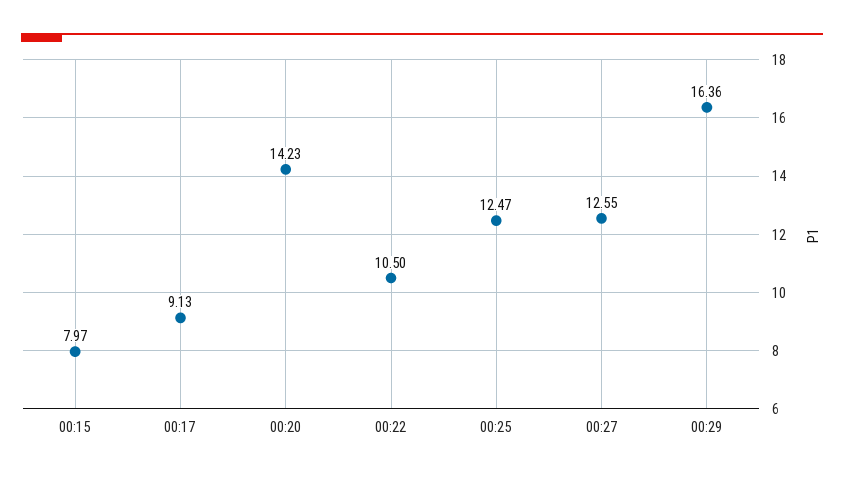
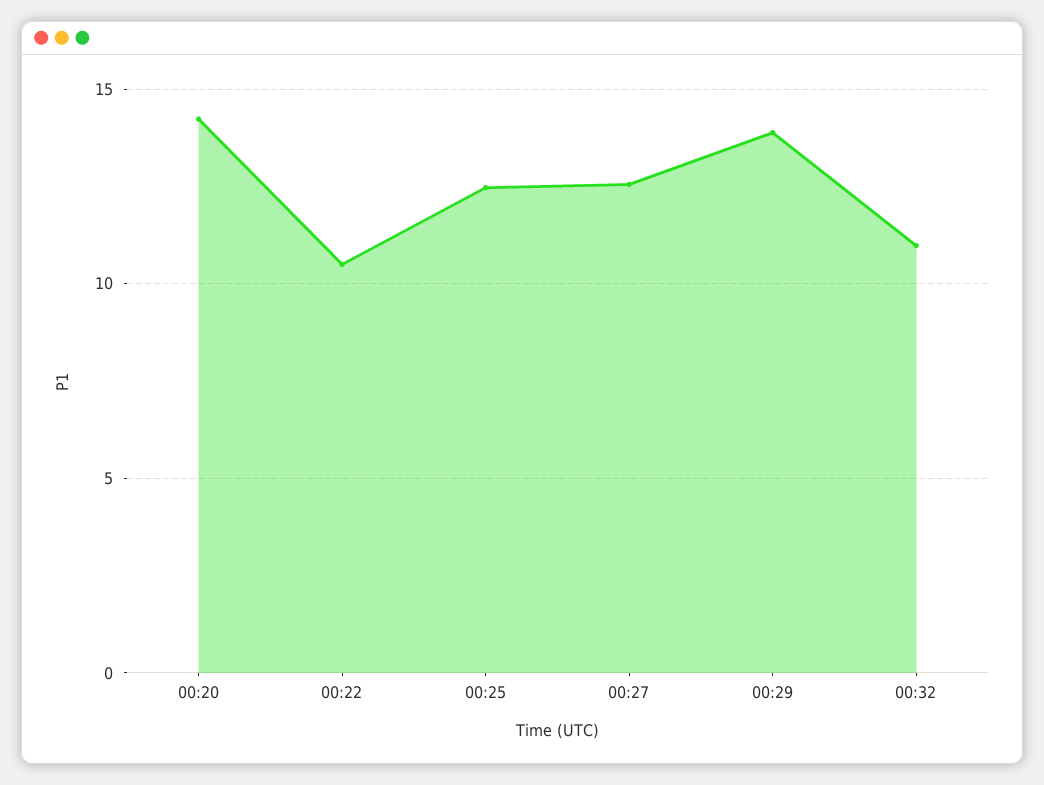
00:15: 7.97 -> none
00:17: 9.13 -> none
00:29: 16.36 -> 14
00:32: none -> 11

